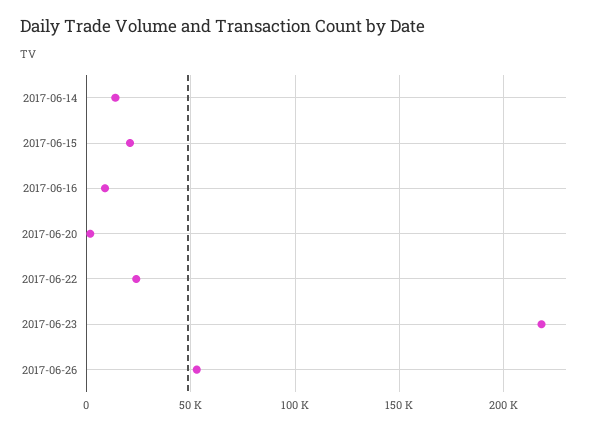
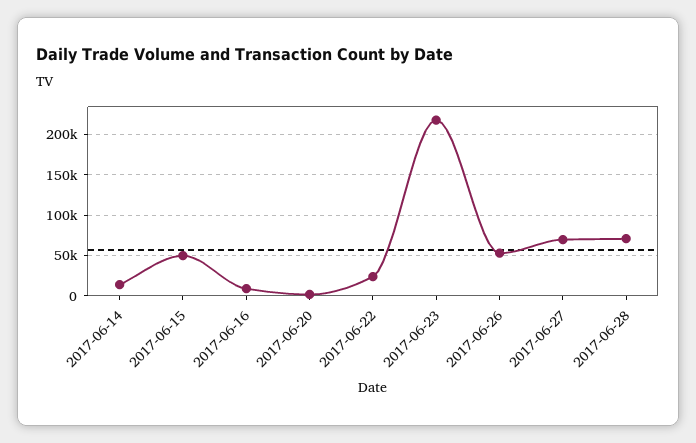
2017-06-15: 20000 -> 50000
2017-06-27: none -> 70000
2017-06-28: none -> 70000

